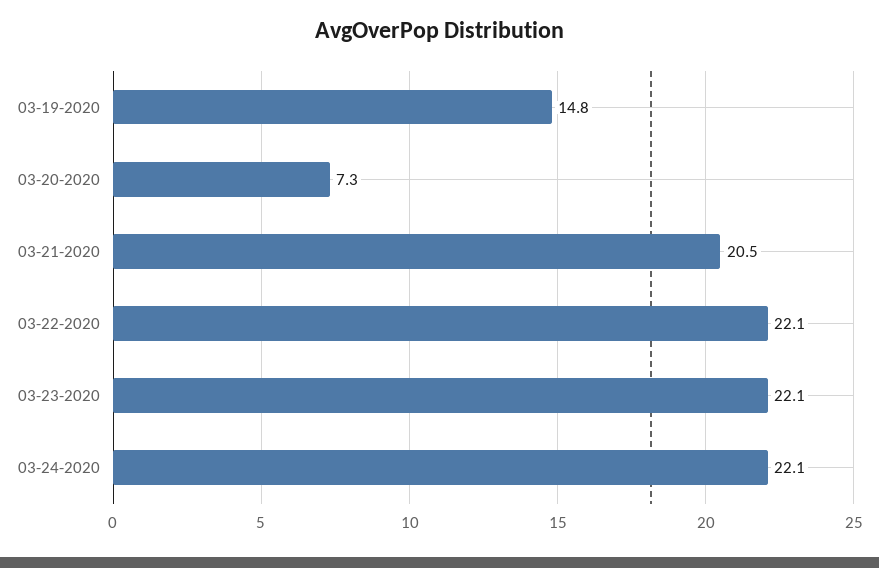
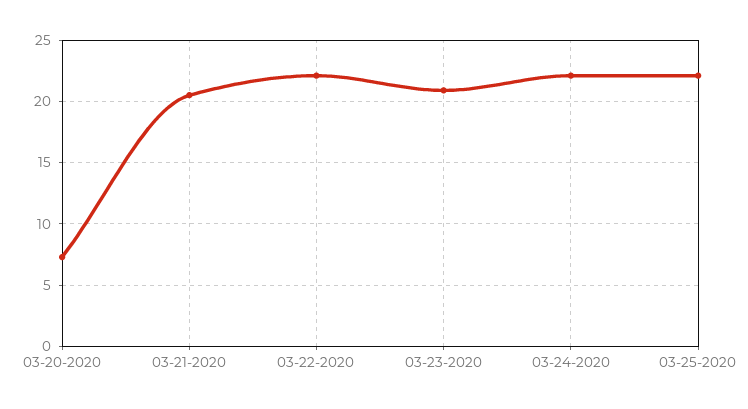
03-19-2020: 14.8 -> none
03-23-2020: 22.1 -> 21
03-25-2020: none -> 22

